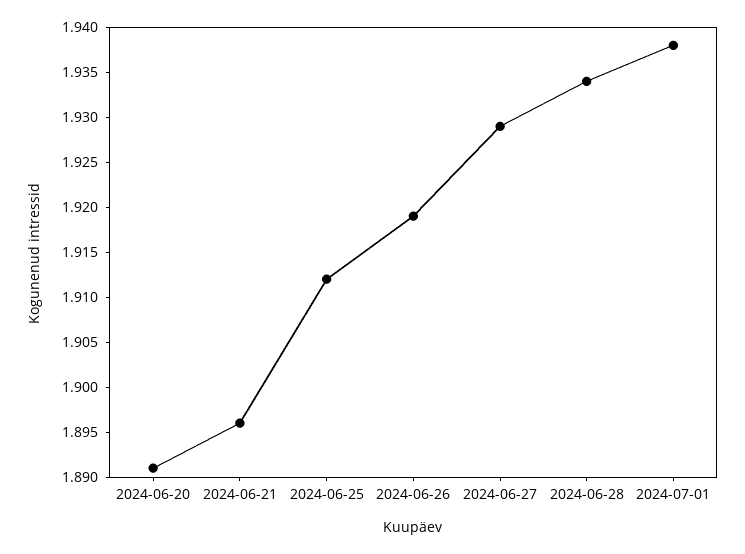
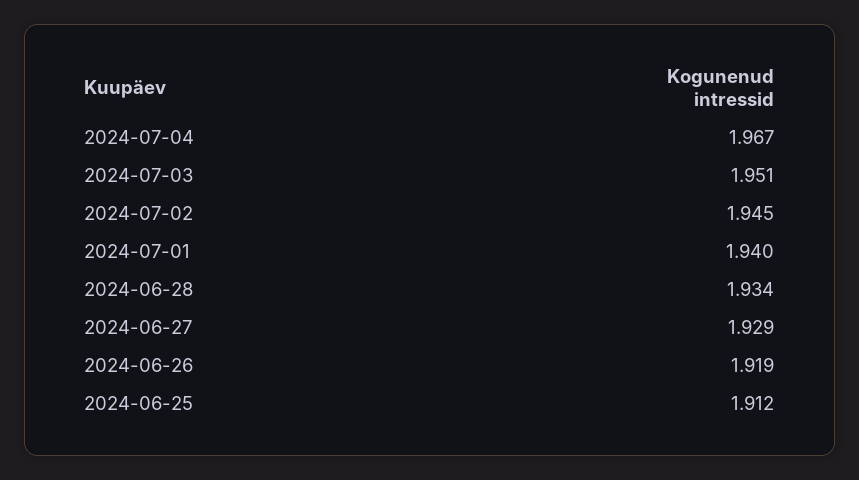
2024-06-20: 1.891 -> none
2024-06-21: 1.896 -> none
2024-07-01: 1.938 -> 1.94
2024-07-04: none -> 1.967
2024-07-03: none -> 1.951
2024-07-02: none -> 1.945

